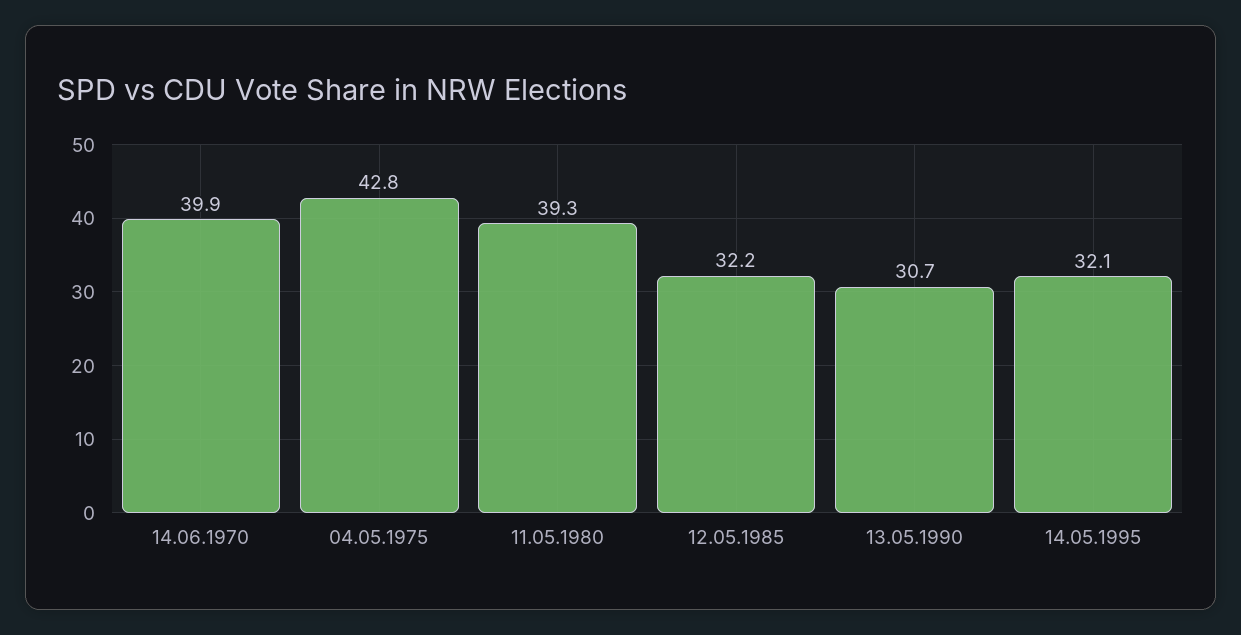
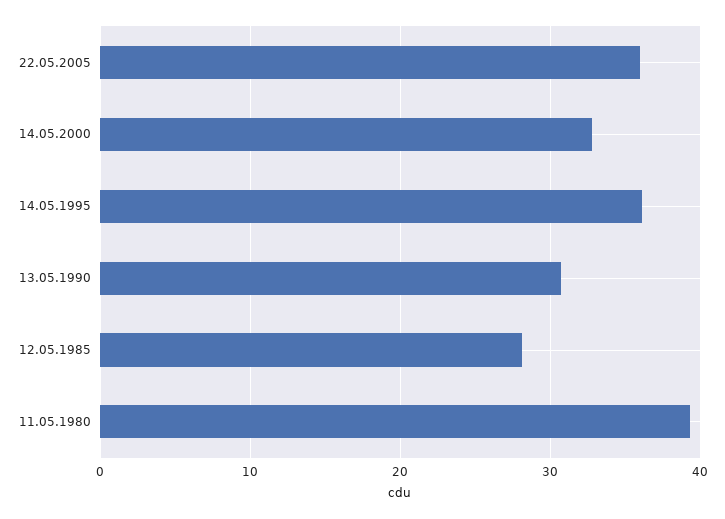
14.06.1970: 39.9 -> none
04.05.1975: 42.8 -> none
12.05.1985: 32.2 -> 28
14.05.1995: 32.1 -> 36
22.05.2005: none -> 36
14.05.2000: none -> 33

